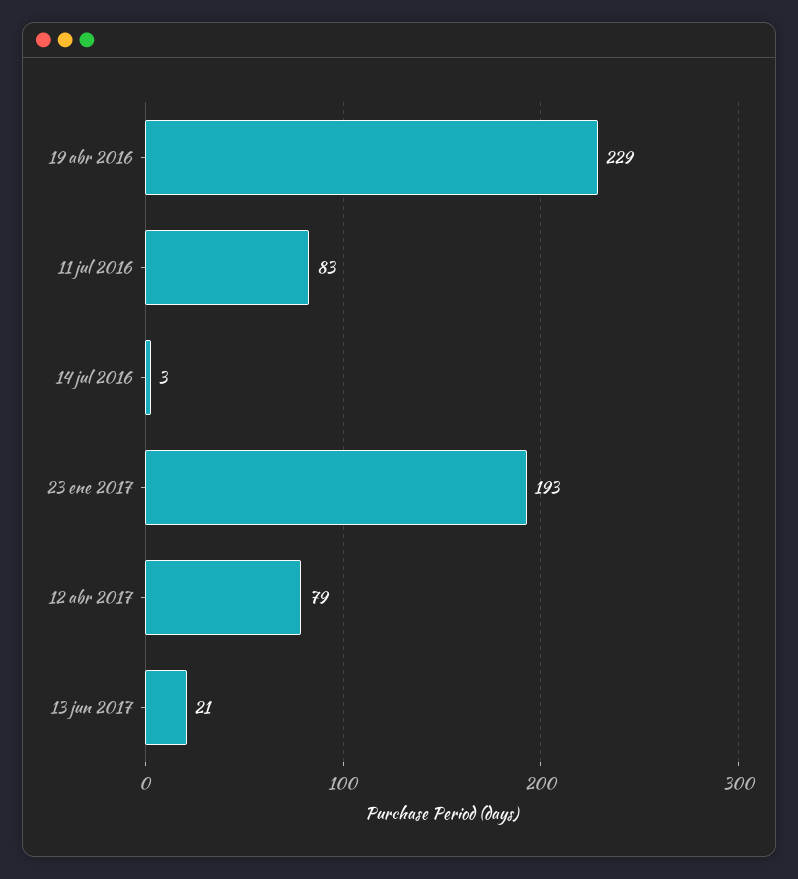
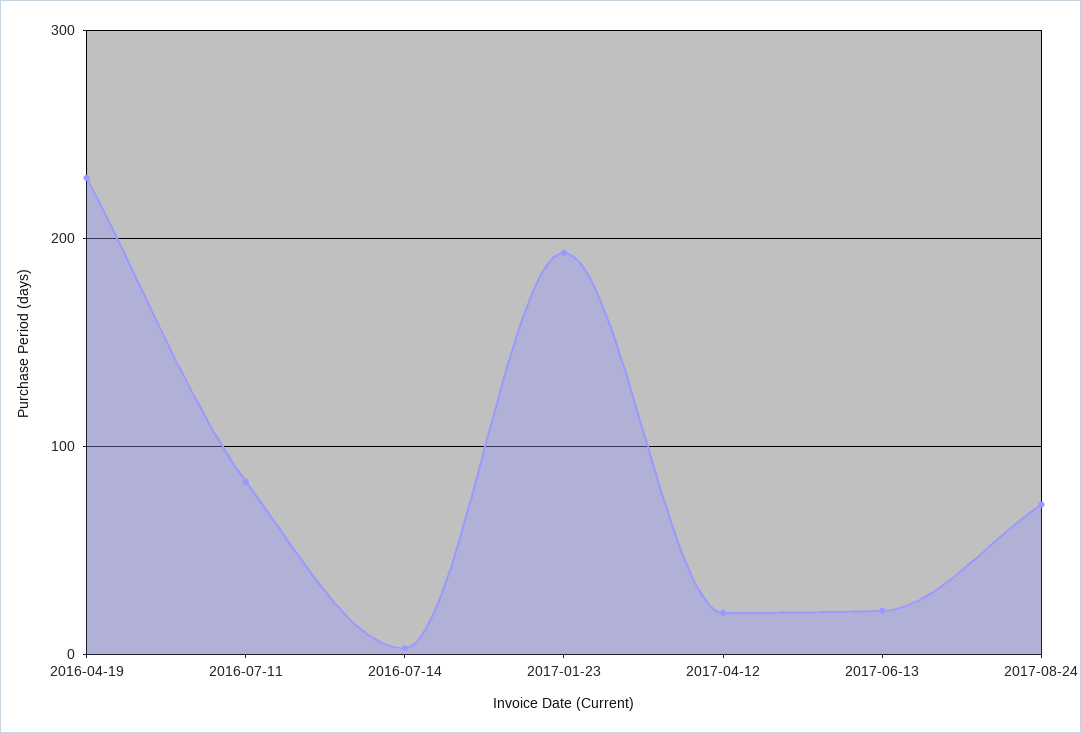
12 abr 2017: 79 -> 20
2017-08-24: none -> 70

